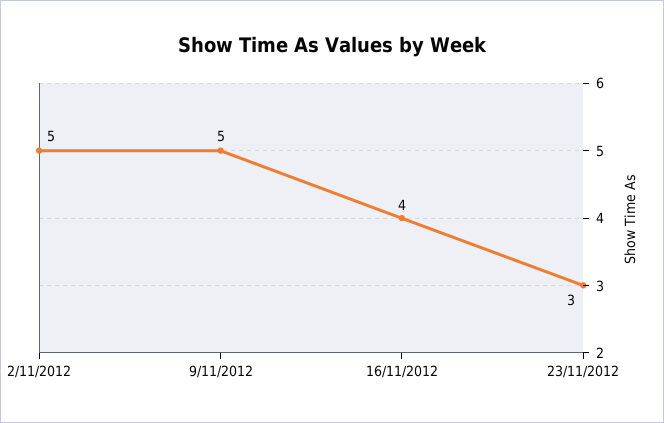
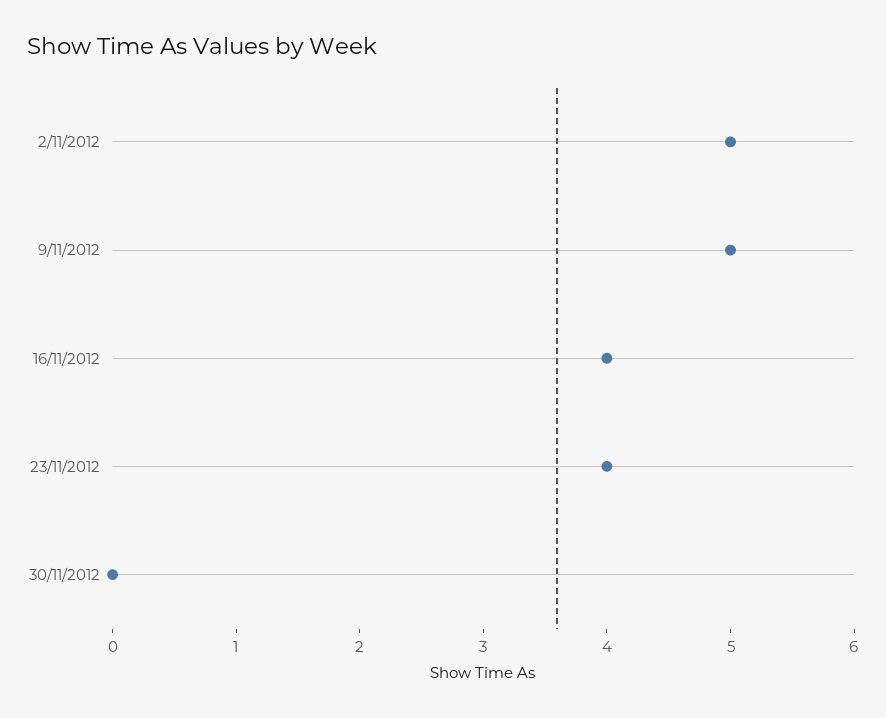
23/11/2012: 3 -> 4
30/11/2012: none -> 0

